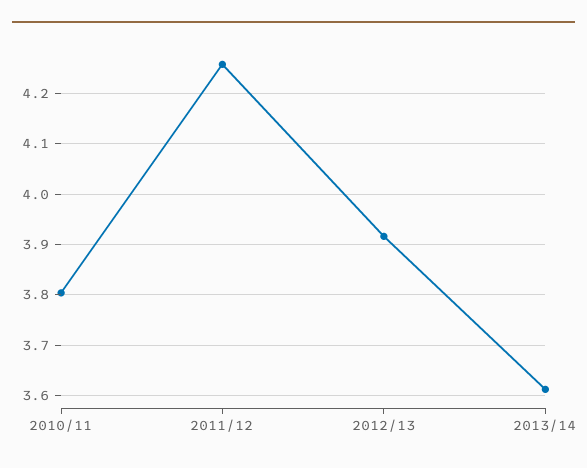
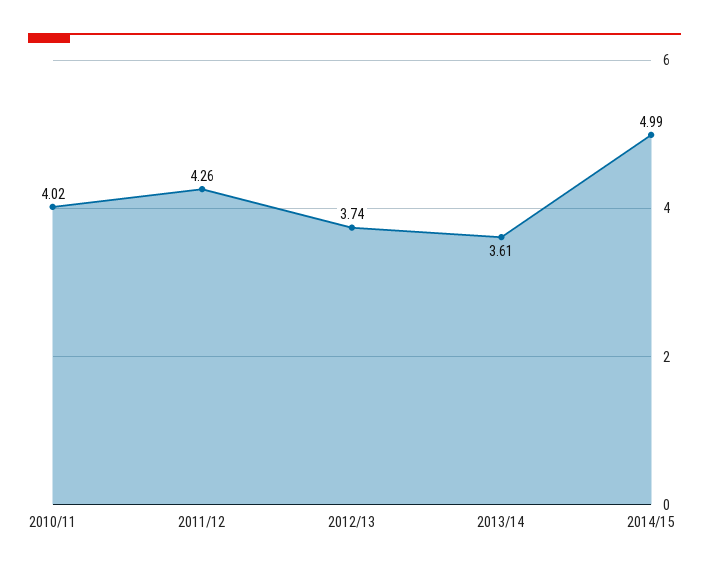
2010/11: 3.8 -> 4.02
2012/13: 3.92 -> 3.74
2014/15: none -> 4.99

